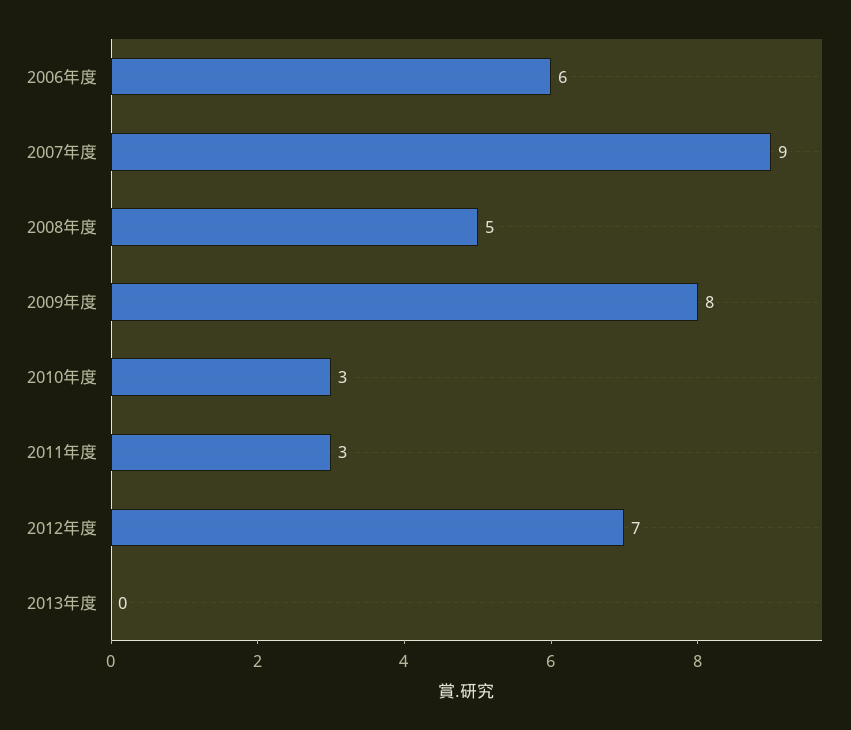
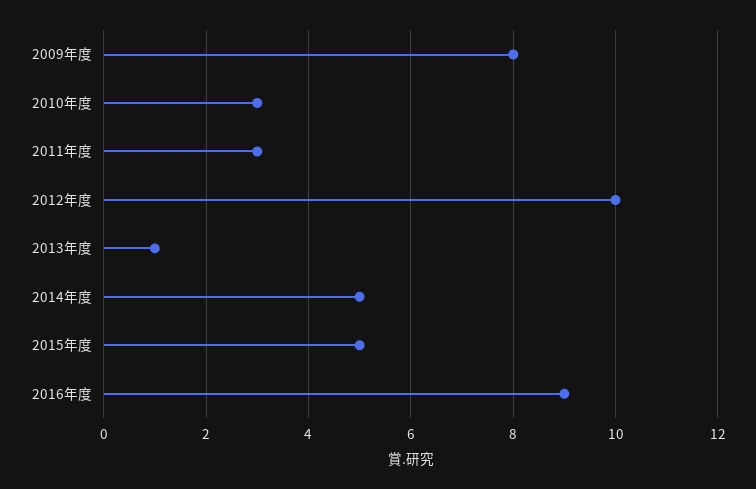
2006年度: 6 -> none
2007年度: 9 -> none
2008年度: 5 -> none
2012年度: 7 -> 10
2013年度: 0 -> 1
2014年度: none -> 5
2015年度: none -> 5
2016年度: none -> 9

